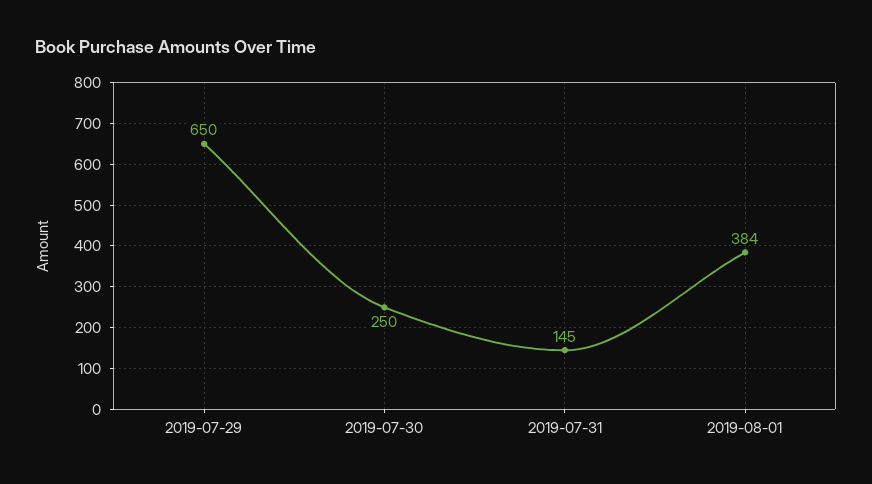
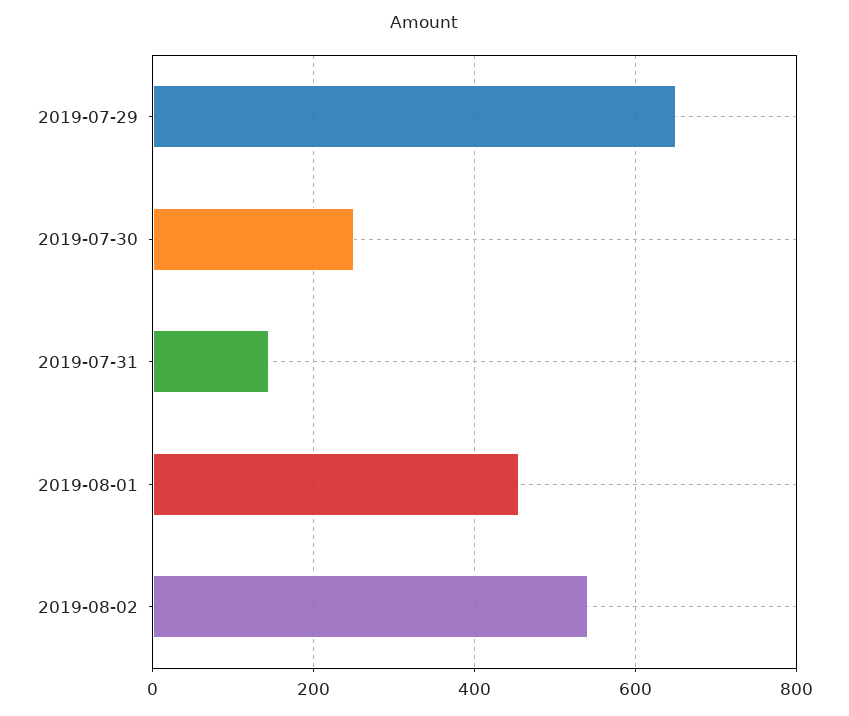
2019-08-01: 384 -> 460
2019-08-02: none -> 540

